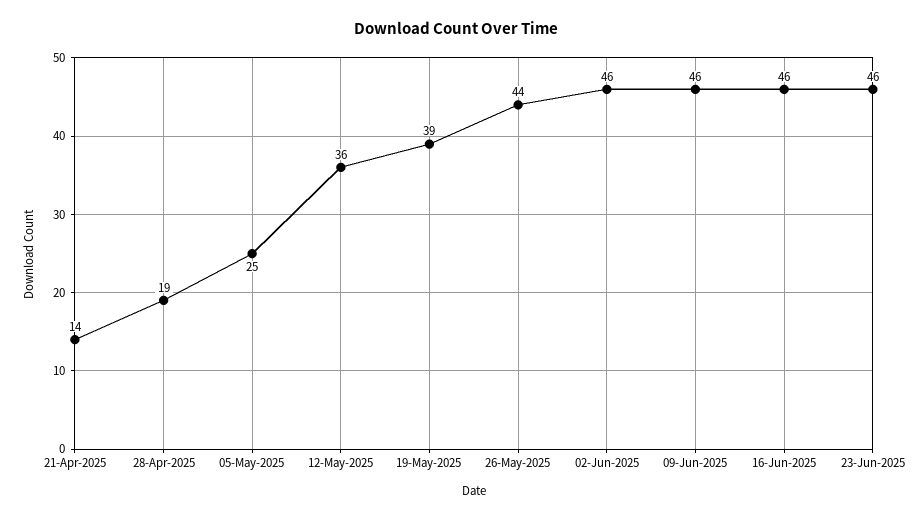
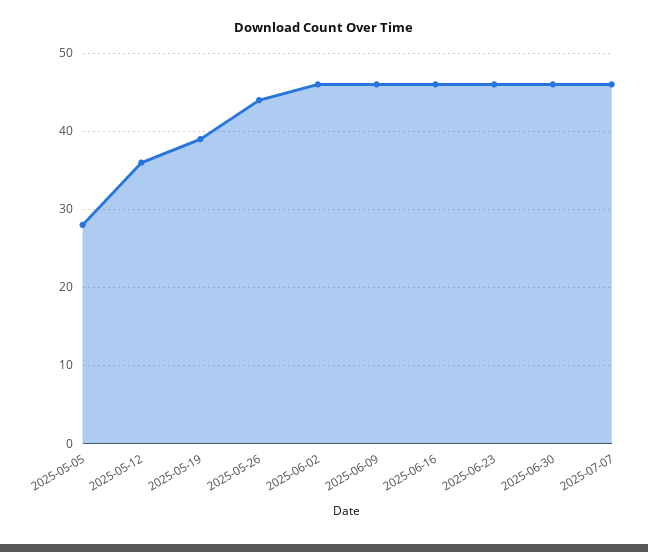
21-Apr-2025: 14 -> none
28-Apr-2025: 19 -> none
05-May-2025: 25 -> 28
2025-06-30: none -> 46
2025-07-07: none -> 46

